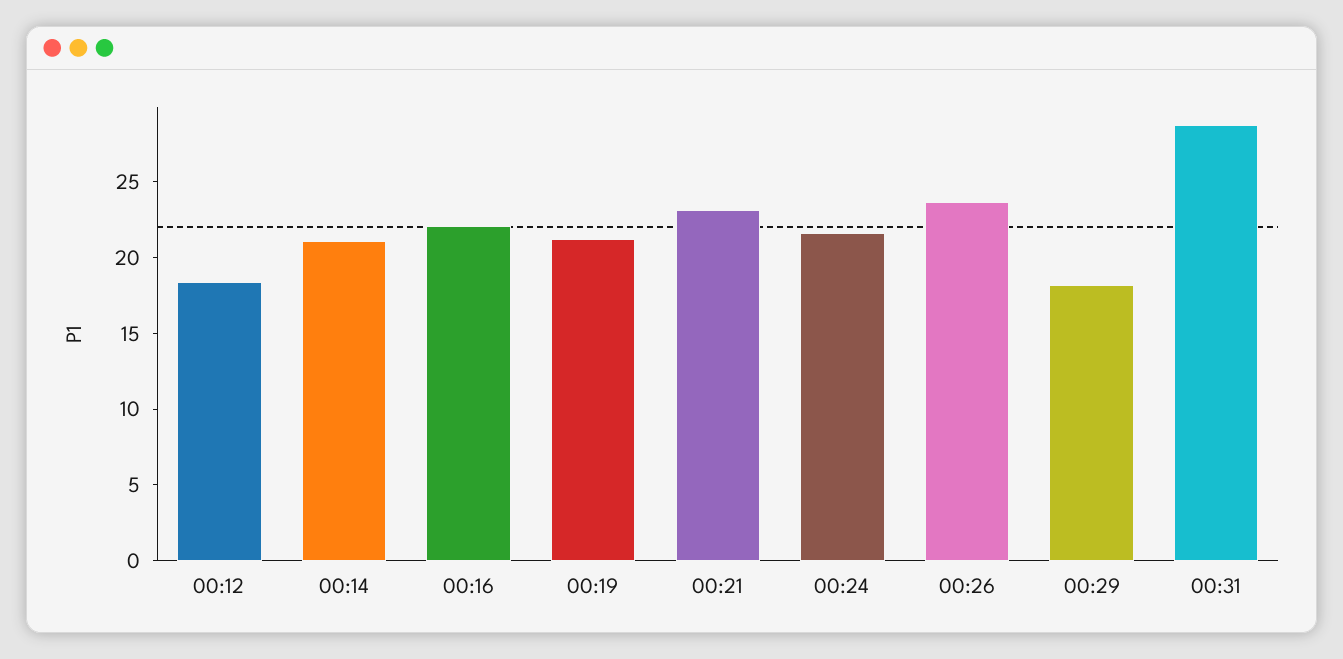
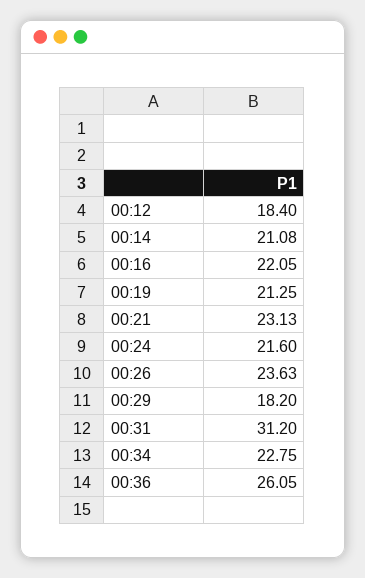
00:31: 29 -> 31.2
00:34: none -> 22.75
00:36: none -> 26.05

